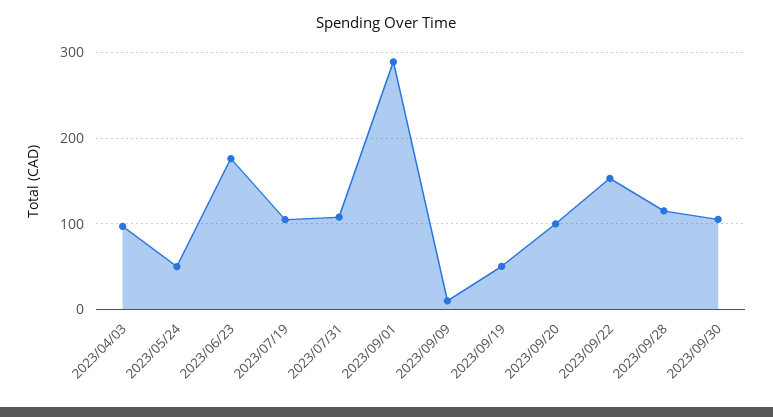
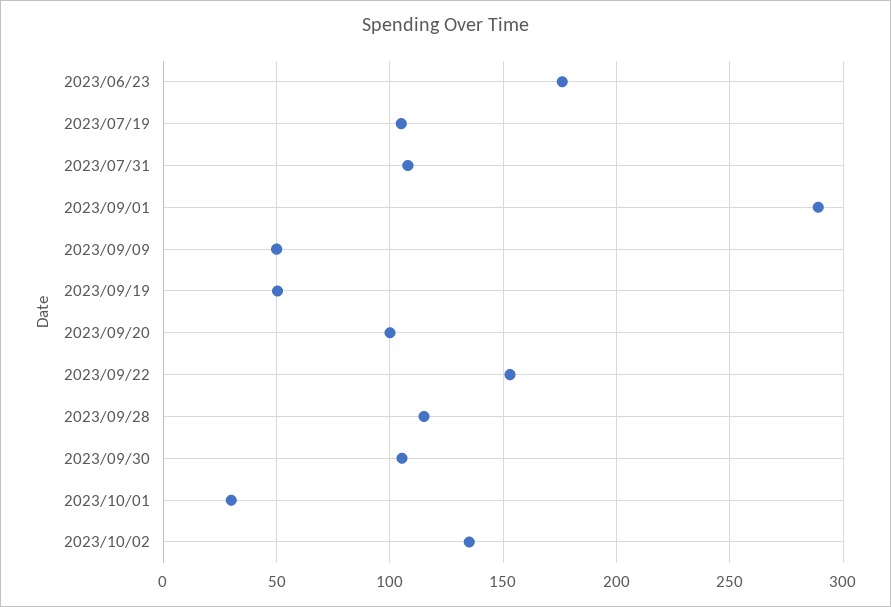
2023/04/03: 100 -> none
2023/05/24: 50 -> none
2023/09/09: 10 -> 50
2023/10/01: none -> 30
2023/10/02: none -> 135

